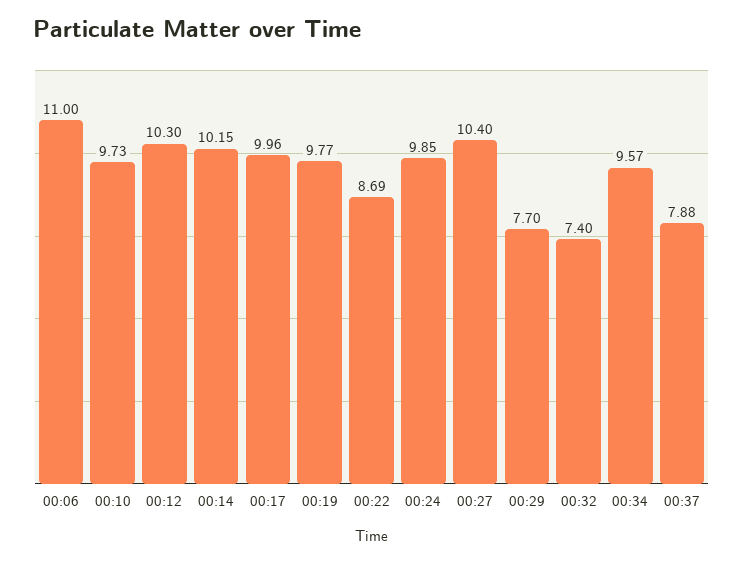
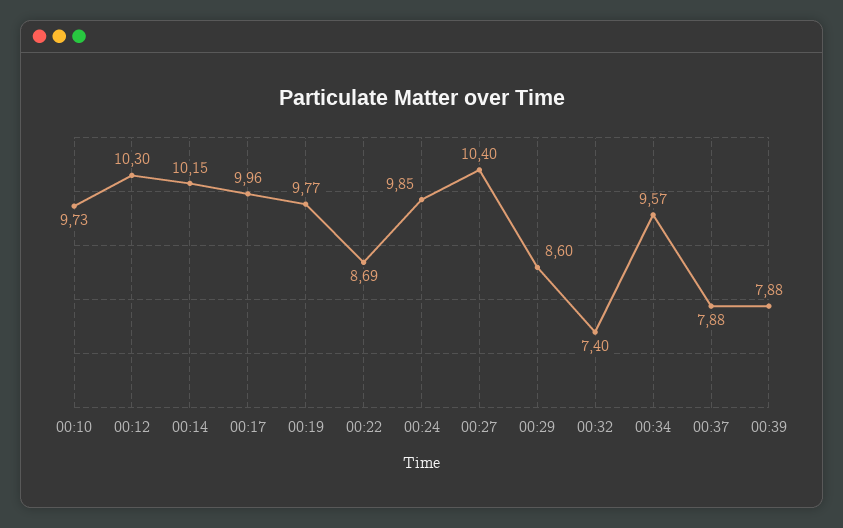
00:06: 11 -> none
00:29: 7.7 -> 8.6
00:39: none -> 7.88

